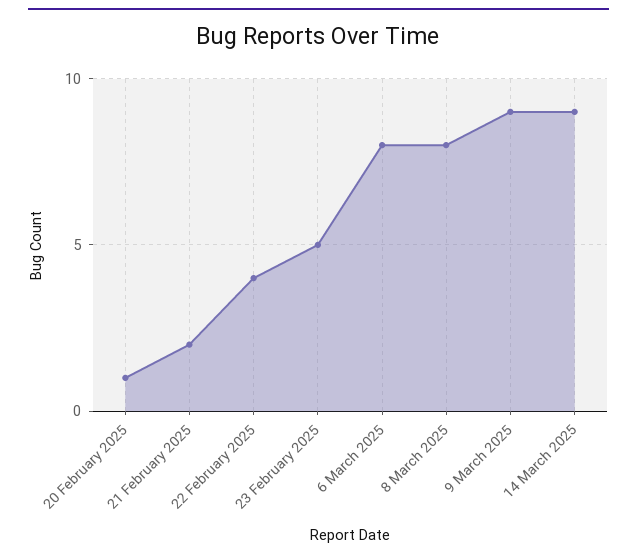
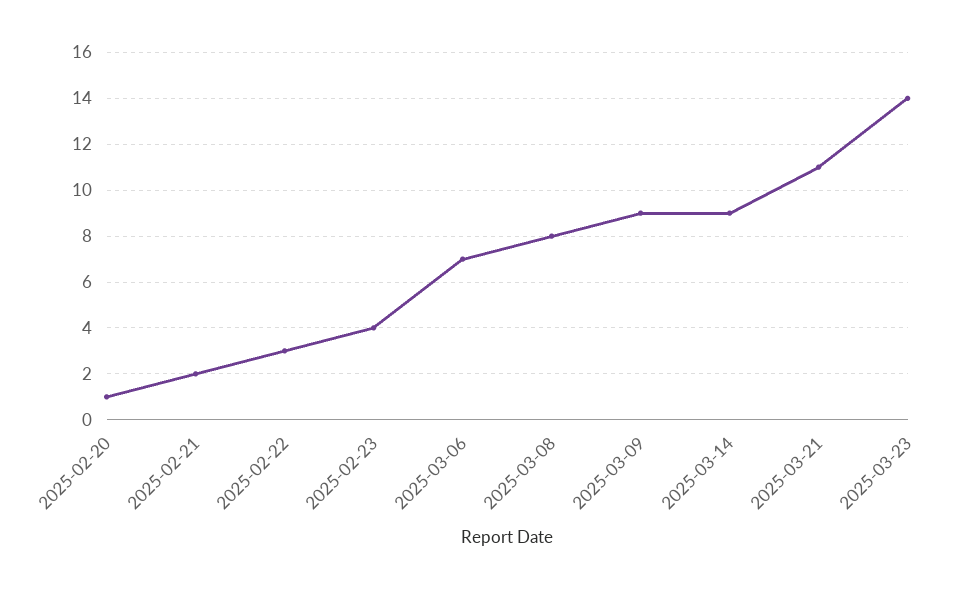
22 February 2025: 4 -> 3
23 February 2025: 5 -> 4
6 March 2025: 8 -> 7
2025-03-21: none -> 11
2025-03-23: none -> 14

